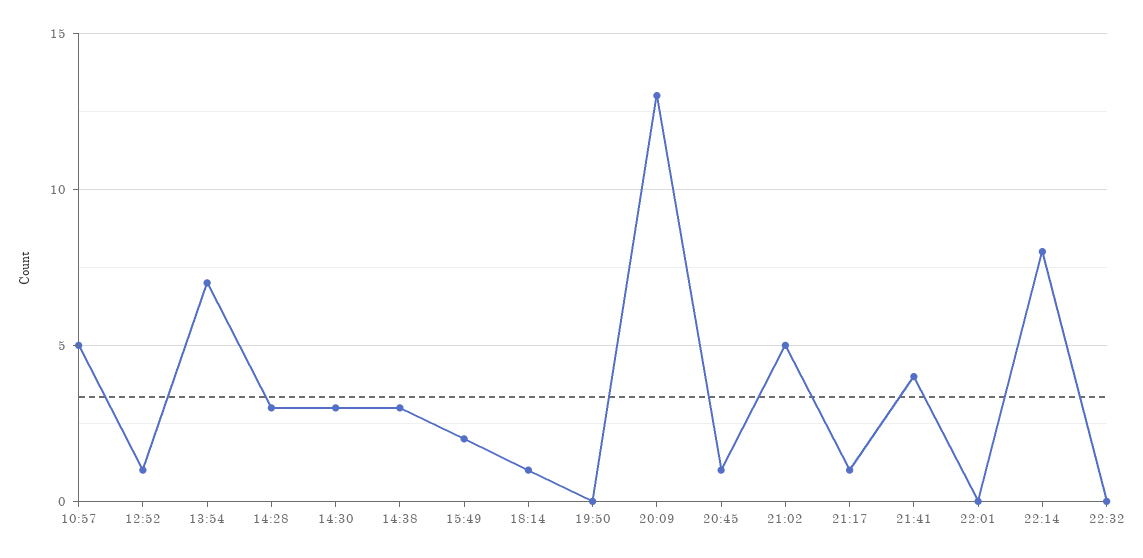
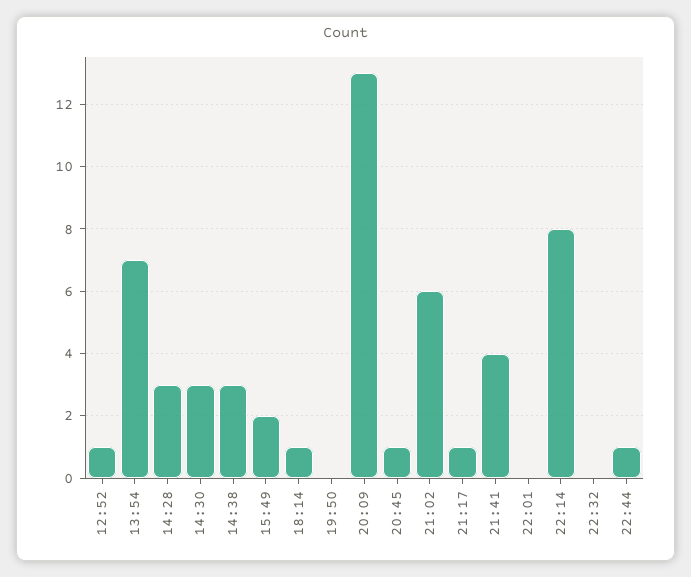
10:57: 5 -> none
21:02: 5 -> 6
22:44: none -> 1

